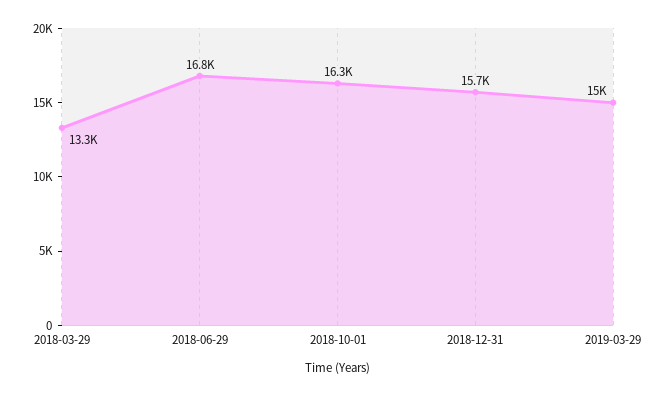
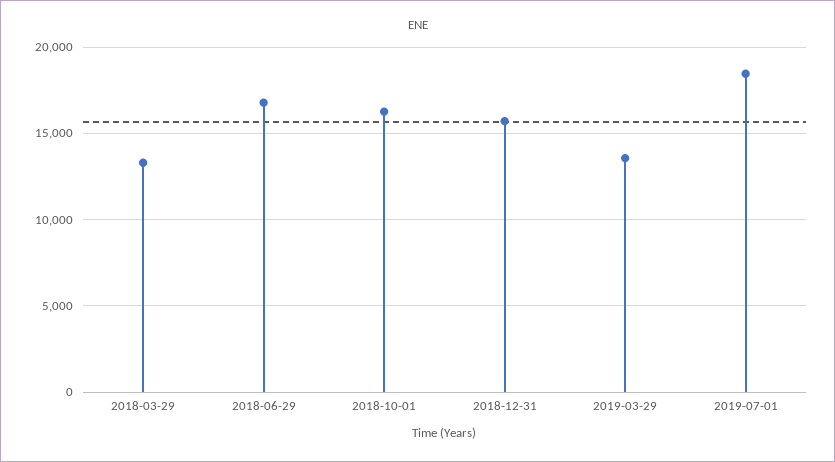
2019-03-29: 15000 -> 13500
2019-07-01: none -> 18500

